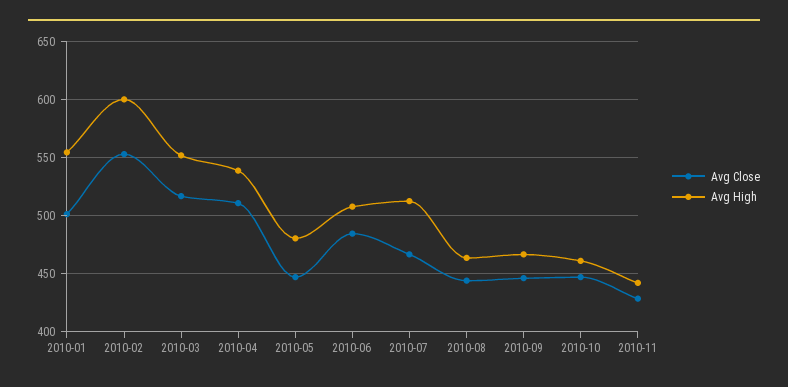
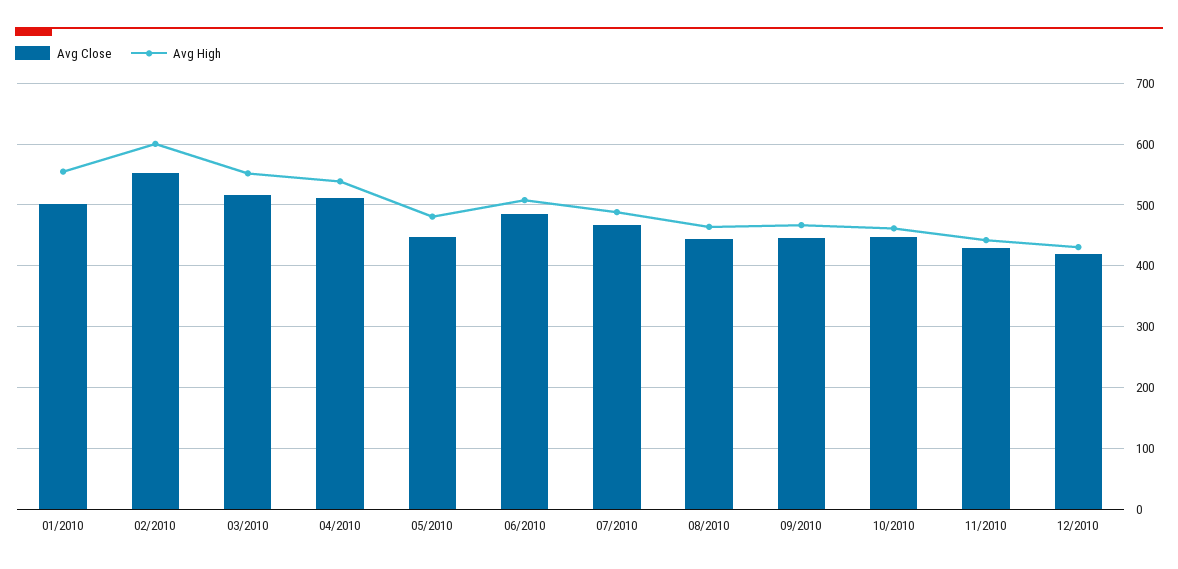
Avg High, 2010-07: 510 -> 490
Avg Close, 12/2010: none -> 420
Avg High, 12/2010: none -> 430

